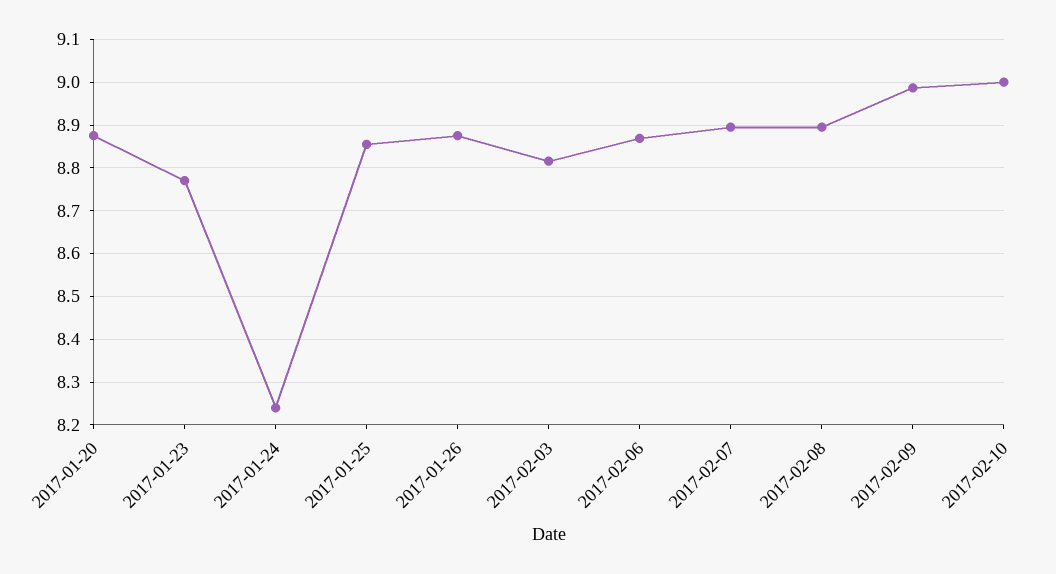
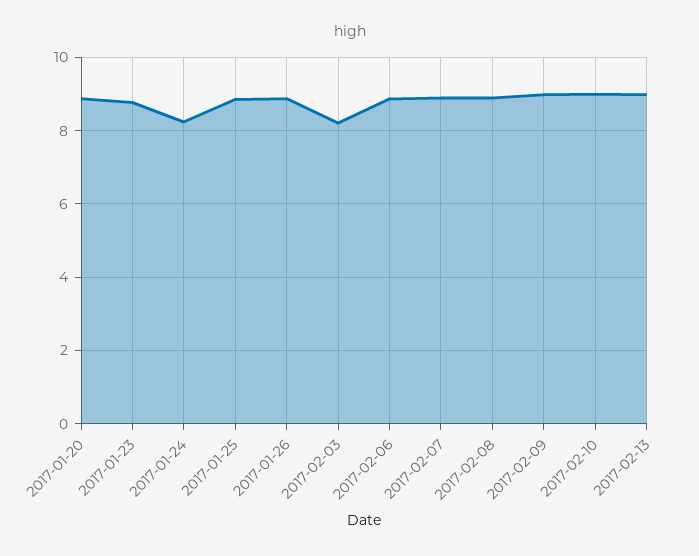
2017-02-03: 8.82 -> 8.2
2017-02-13: none -> 9

